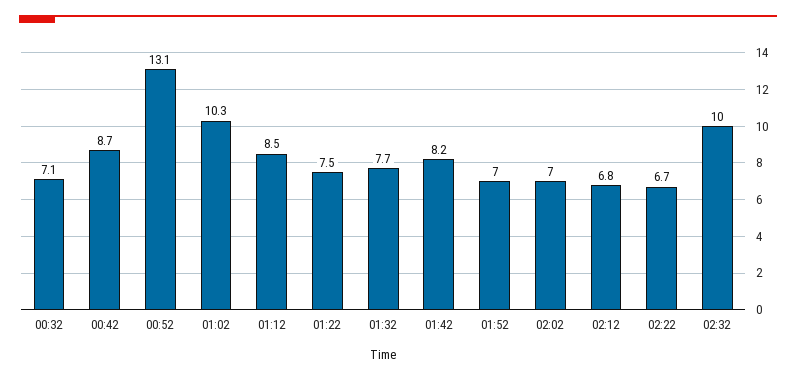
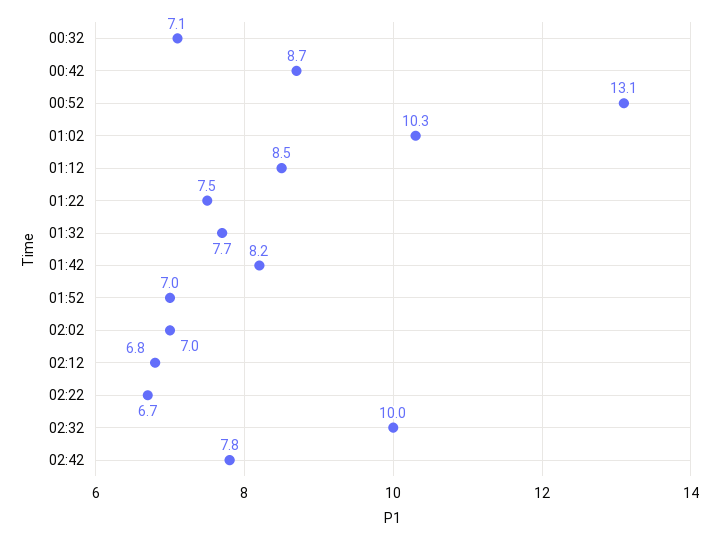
02:42: none -> 7.8

